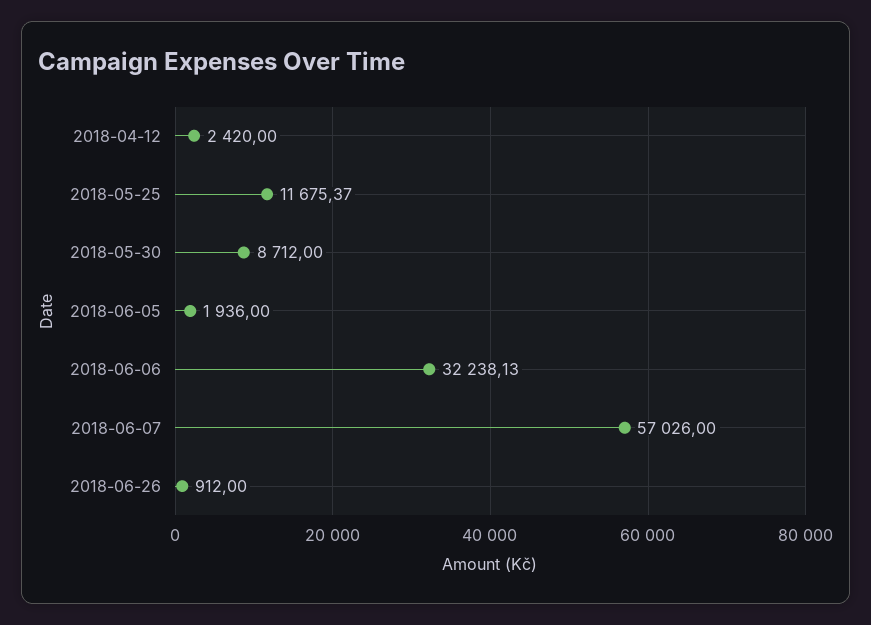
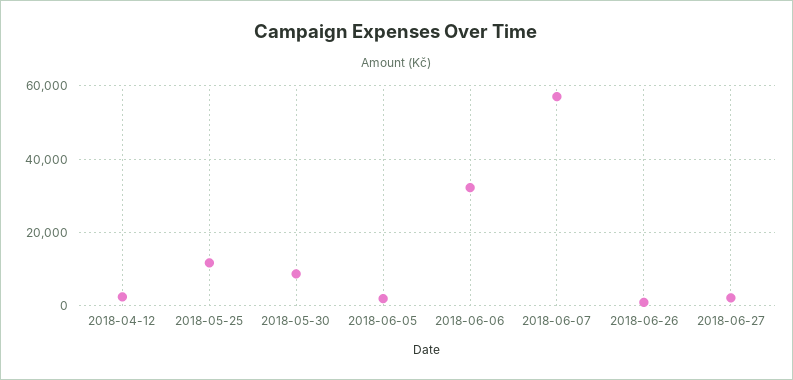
2018-06-27: none -> 2000

